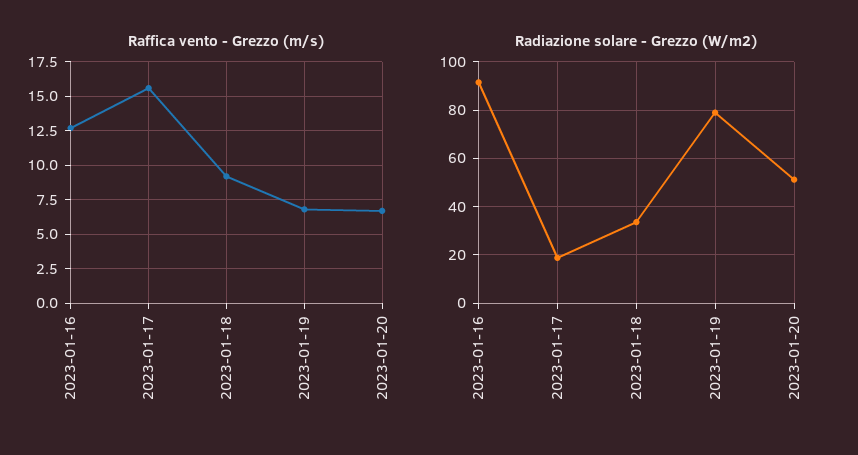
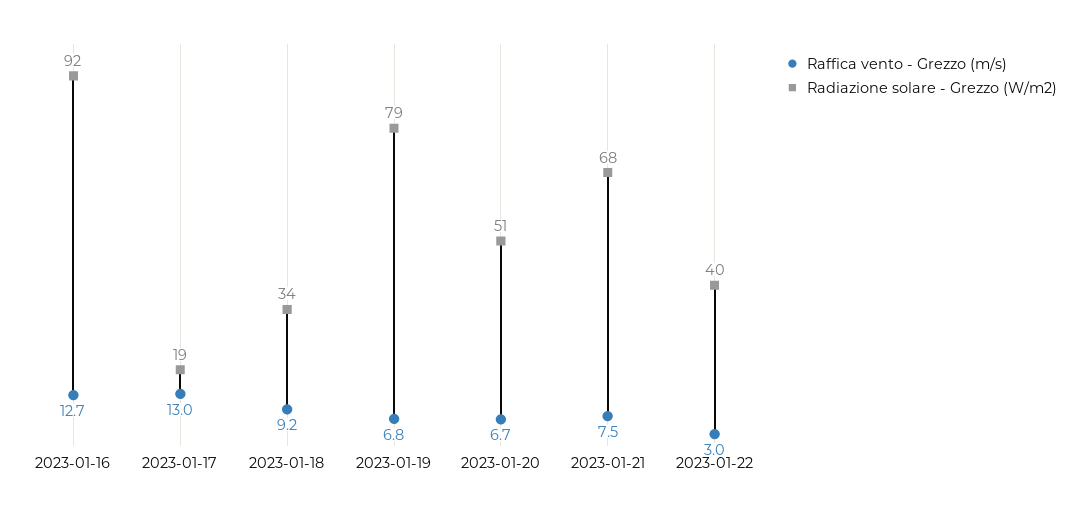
Raffica vento - Grezzo (m/s), 2023-01-17: 15.5 -> 13
Raffica vento - Grezzo (m/s), 2023-01-21: none -> 7.5
Radiazione solare - Grezzo (W/m2), 2023-01-21: none -> 68
Raffica vento - Grezzo (m/s), 2023-01-22: none -> 3
Radiazione solare - Grezzo (W/m2), 2023-01-22: none -> 40

